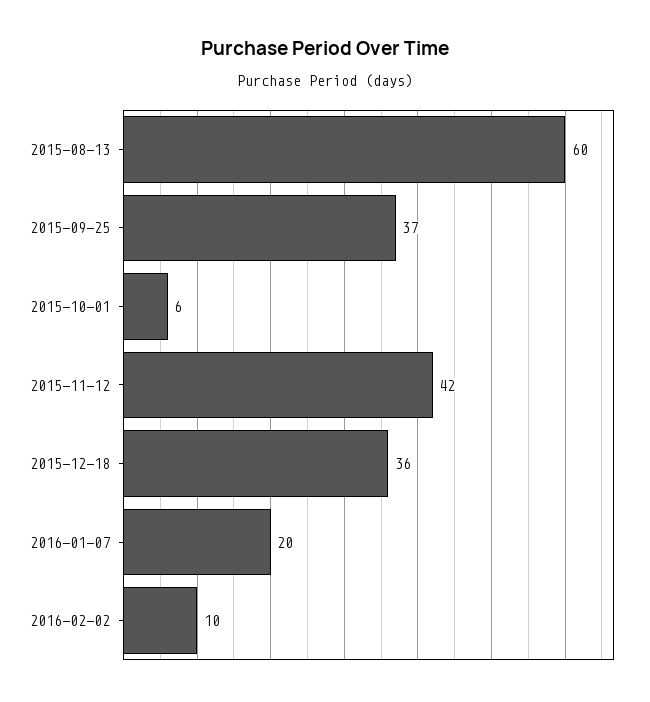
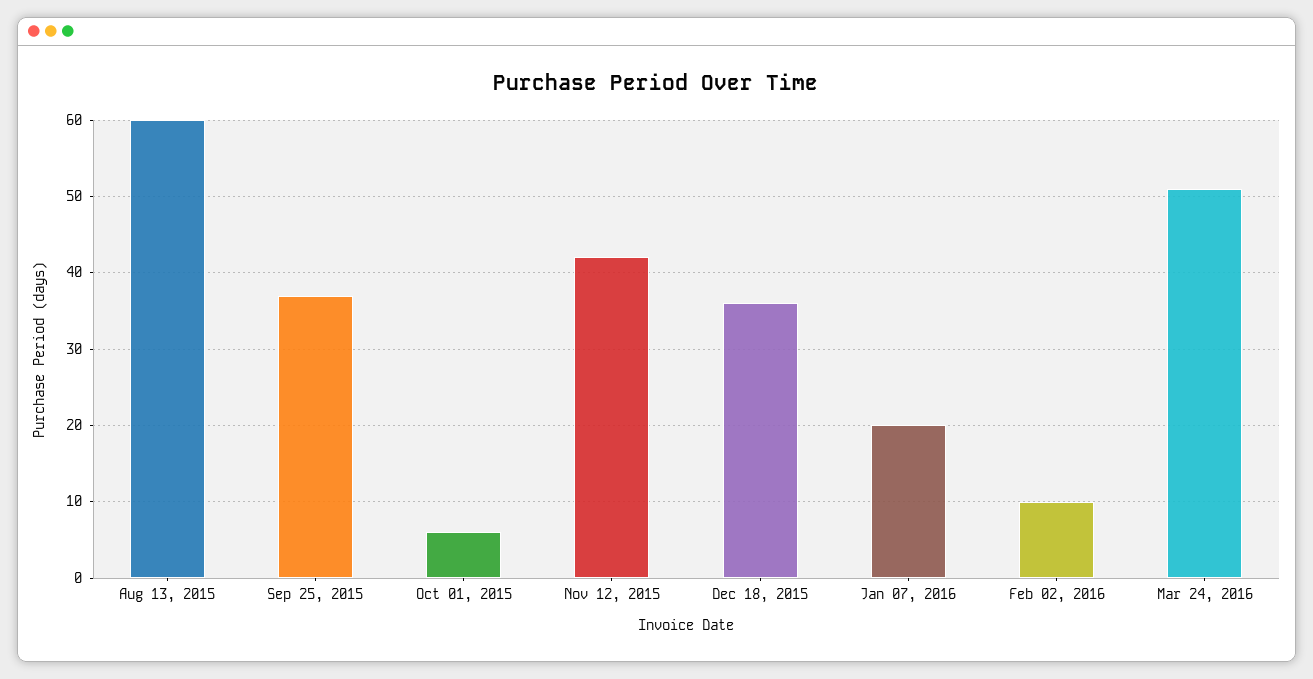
Mar 24, 2016: none -> 51

